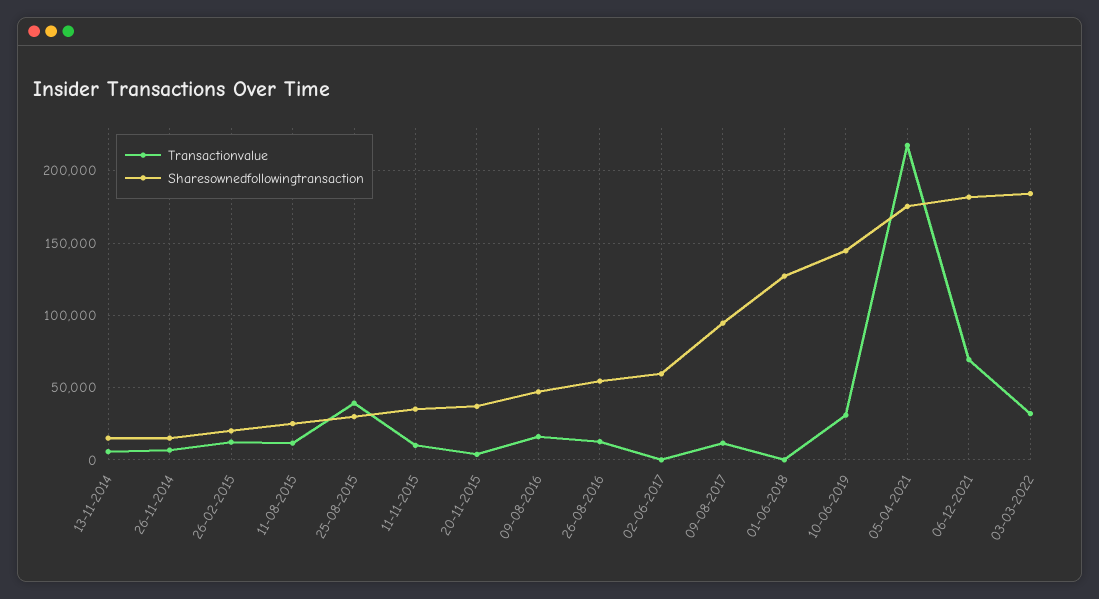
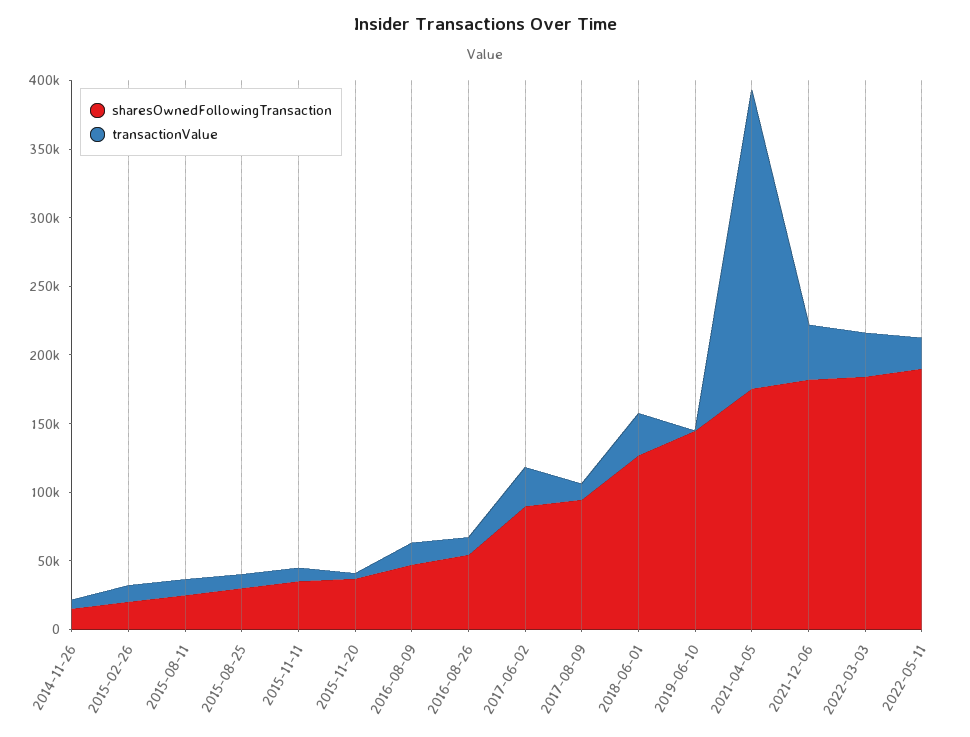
Transactionvalue, 13-11-2014: 5000 -> none
Sharesownedfollowingtransaction, 13-11-2014: 15000 -> none
Transactionvalue, 25-08-2015: 40000 -> 10000
Transactionvalue, 02-06-2017: 0 -> 30000
Sharesownedfollowingtransaction, 02-06-2017: 60000 -> 90000
Transactionvalue, 01-06-2018: 0 -> 30000
Transactionvalue, 10-06-2019: 30000 -> 0
Transactionvalue, 06-12-2021: 70000 -> 40000
Sharesownedfollowingtransaction, 2022-05-11: none -> 190000
Transactionvalue, 2022-05-11: none -> 20000

